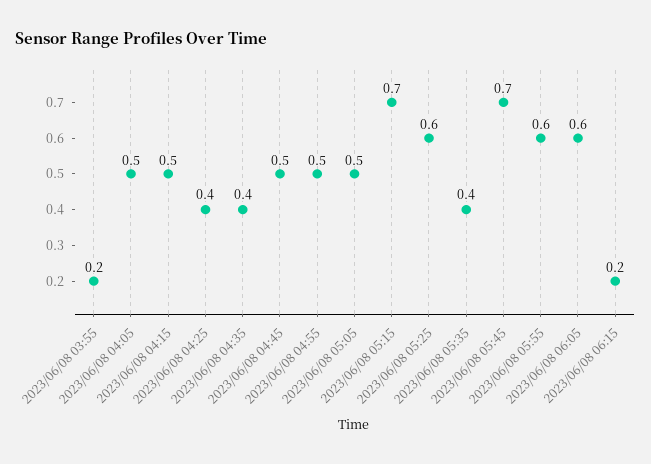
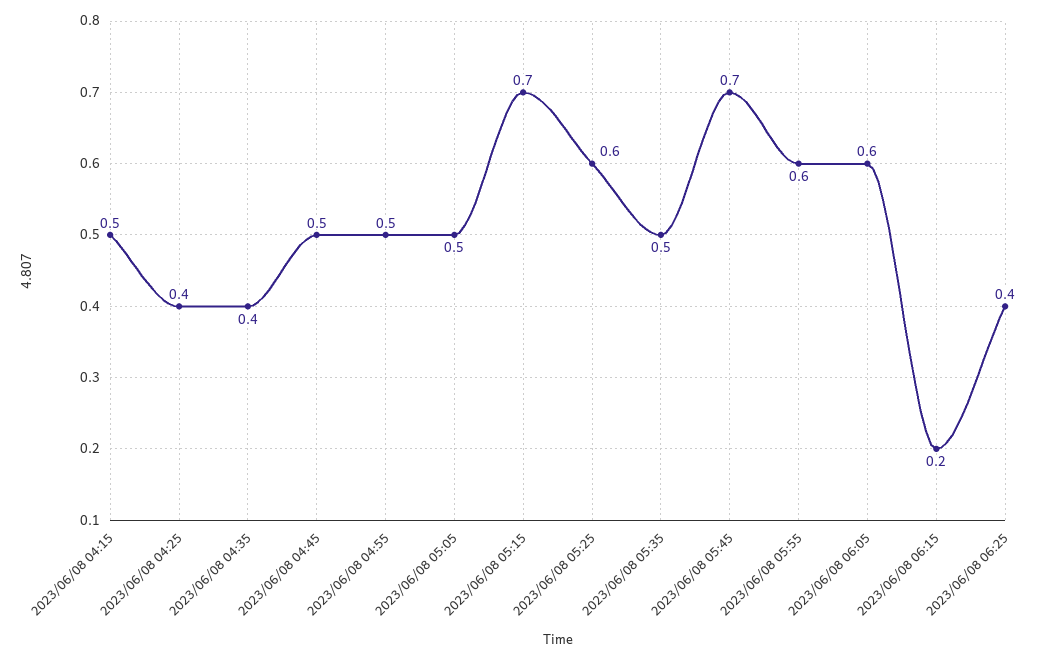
2023/06/08 03:55: 0.2 -> none
2023/06/08 04:05: 0.5 -> none
2023/06/08 05:35: 0.4 -> 0.5
2023/06/08 06:25: none -> 0.4

